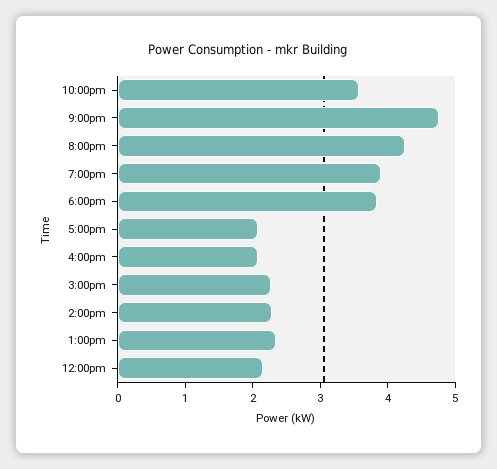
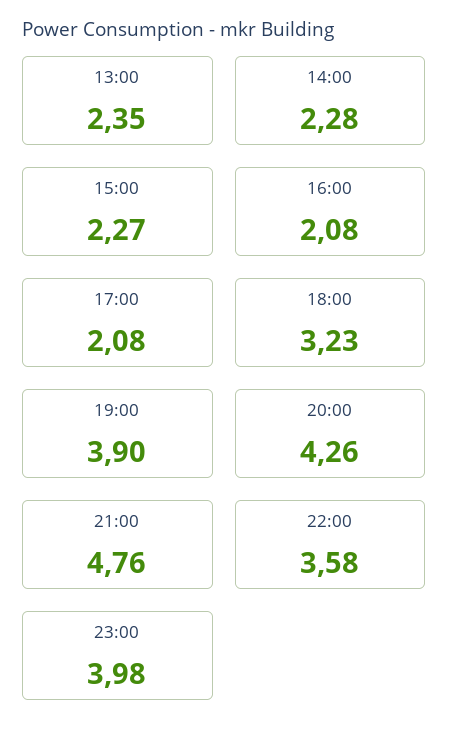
6:00pm: 3.8 -> 3.23
12:00pm: 2.2 -> none
23:00: none -> 3.98

